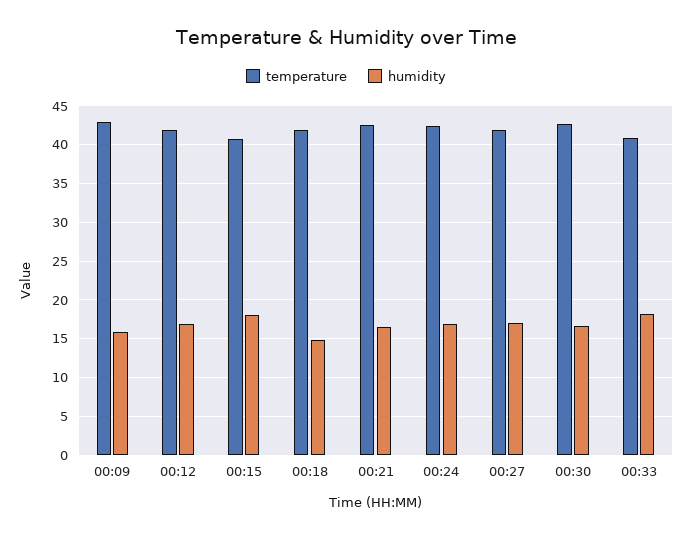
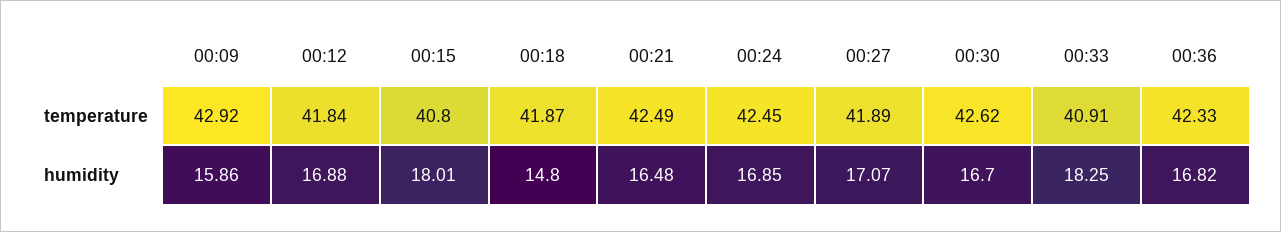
temperature, 00:36: none -> 42.33
humidity, 00:36: none -> 16.82

